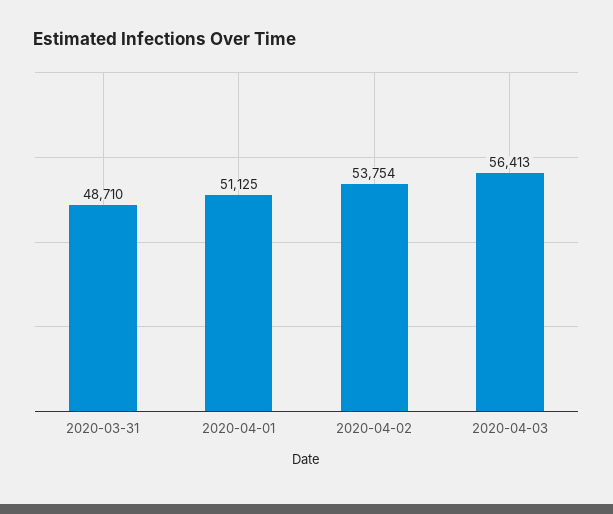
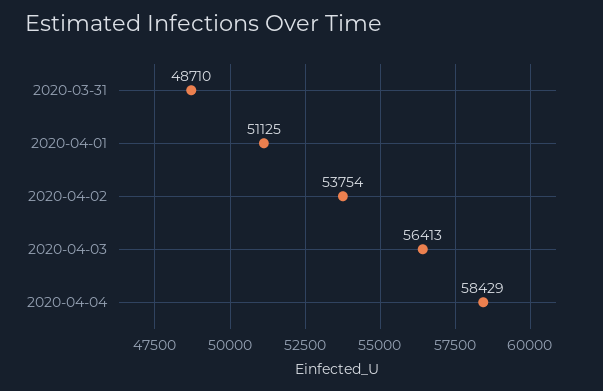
2020-04-04: none -> 58429

